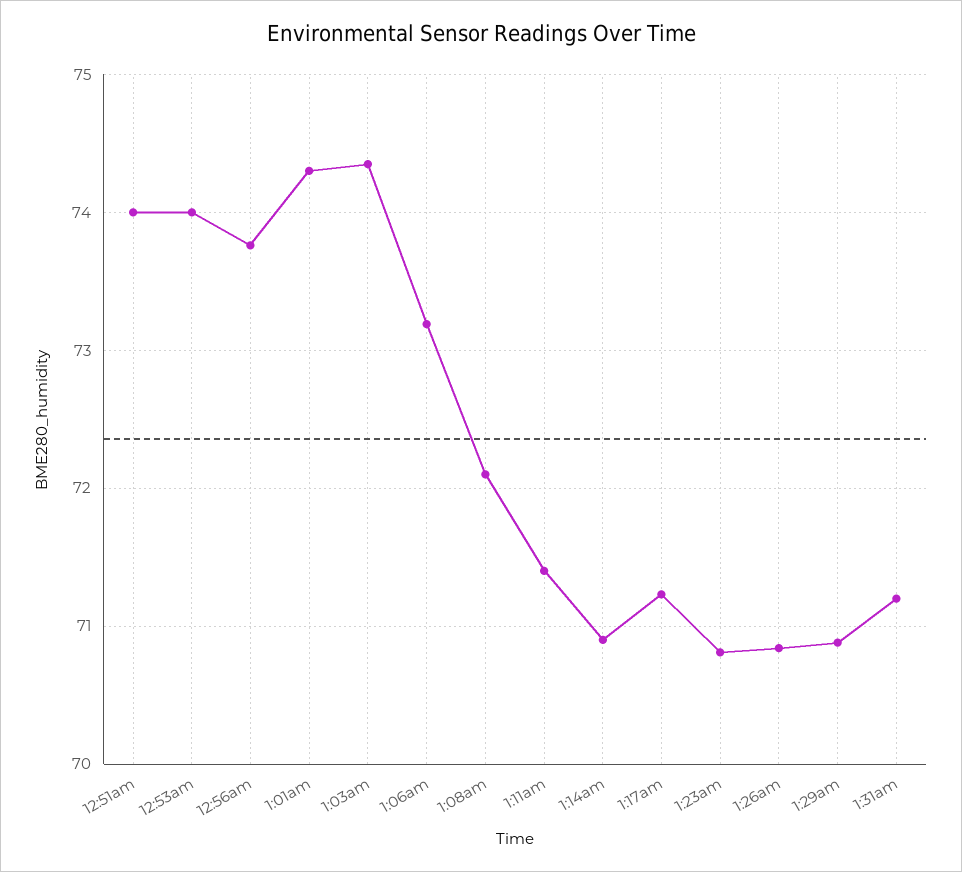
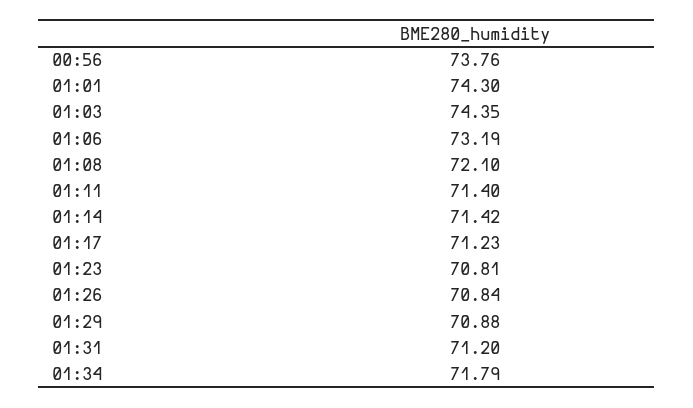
12:51am: 74 -> none
12:53am: 74 -> none
1:14am: 70.9 -> 71.42
01:34: none -> 71.79

